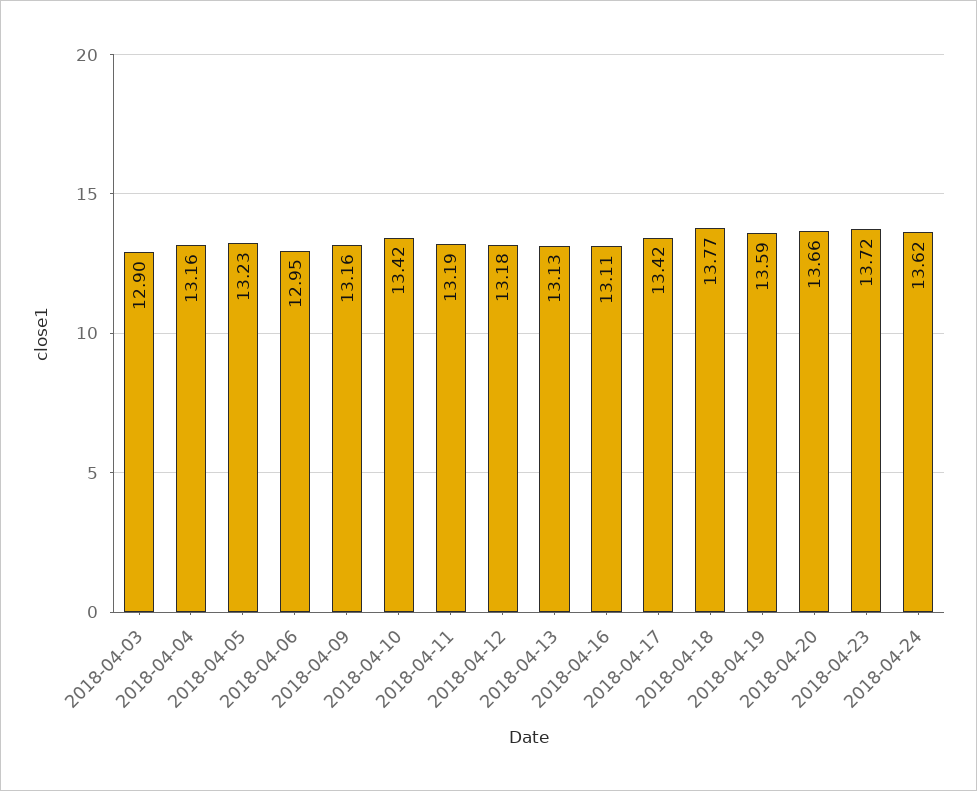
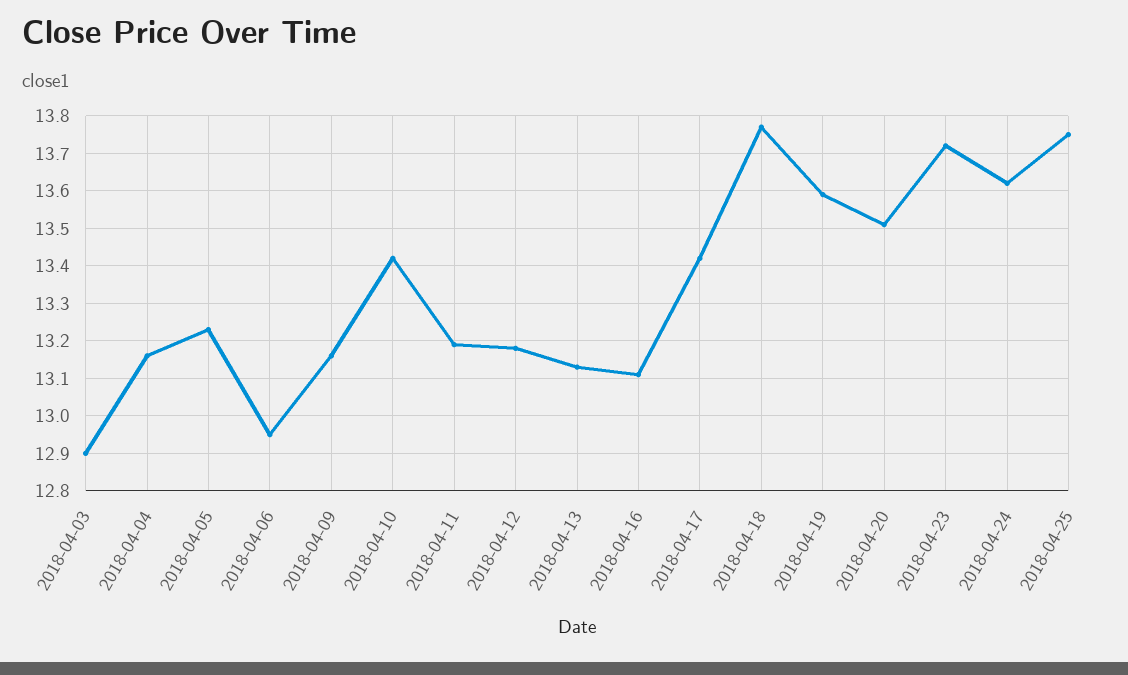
2018-04-20: 13.66 -> 13.5
2018-04-25: none -> 13.75

